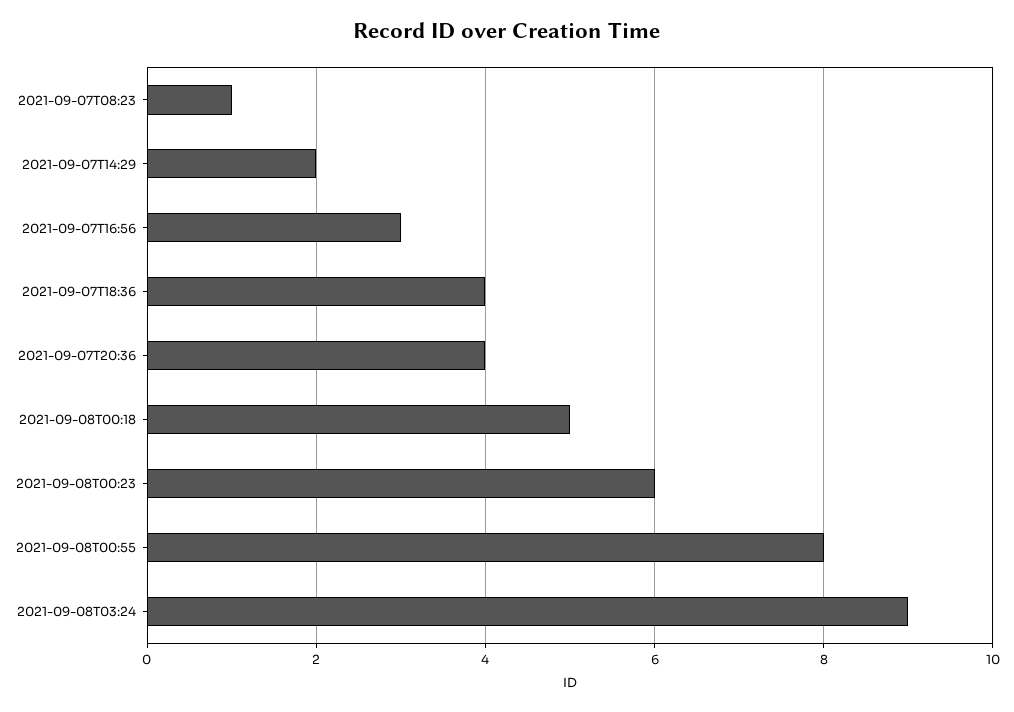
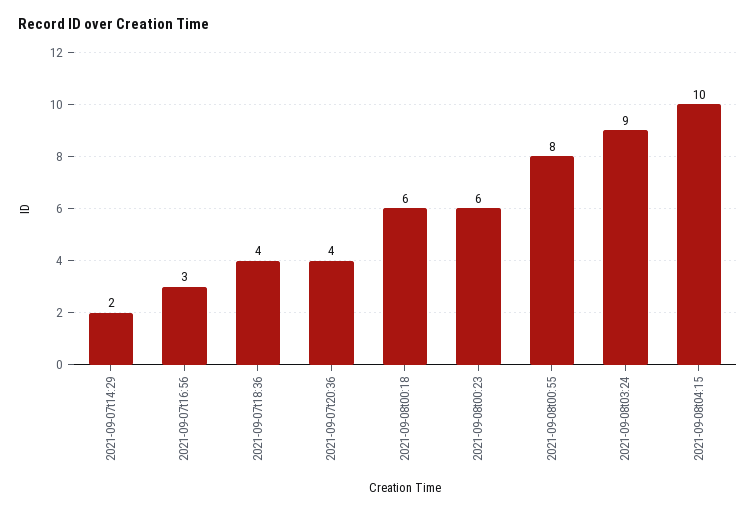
2021-09-07T08:23: 1 -> none
2021-09-08T00:18: 5 -> 6
2021-09-08t04:15: none -> 10

